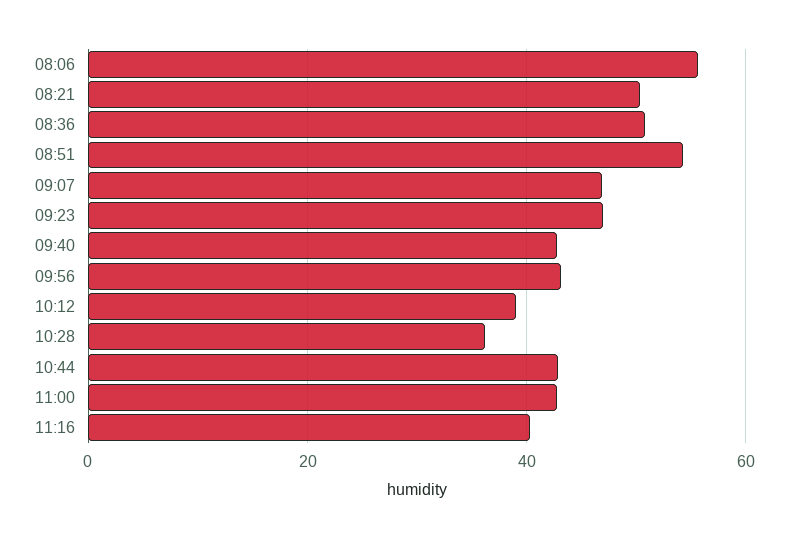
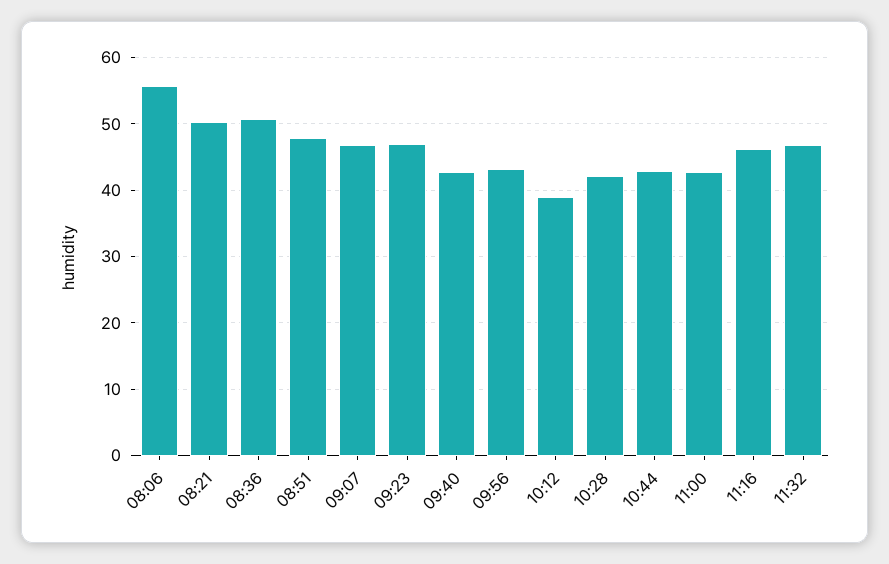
08:51: 54 -> 48
10:28: 36 -> 42
11:16: 40 -> 46
11:32: none -> 47

